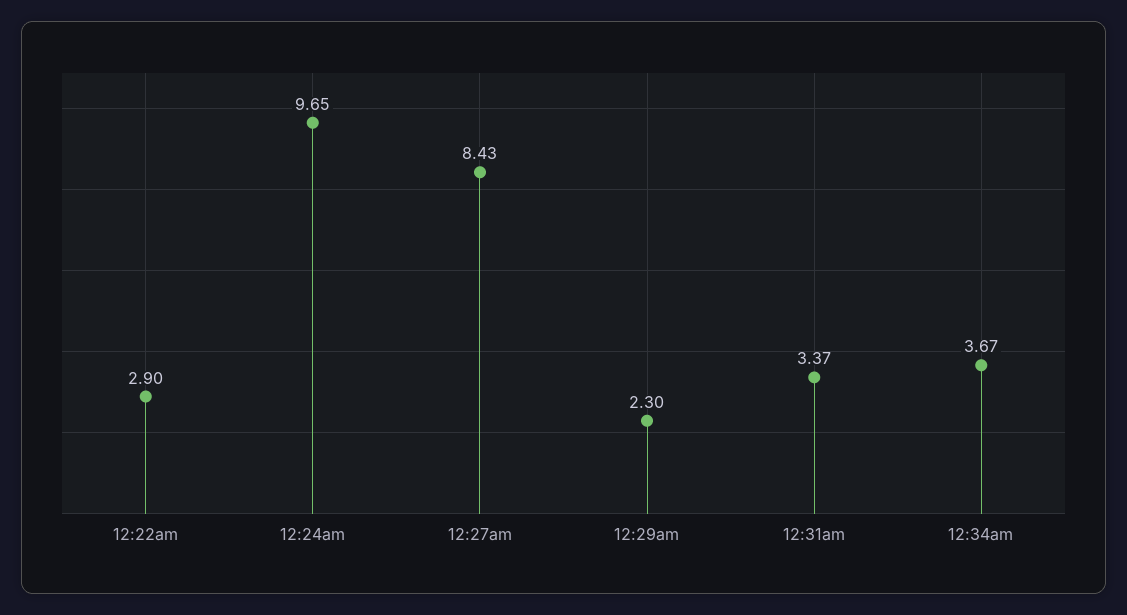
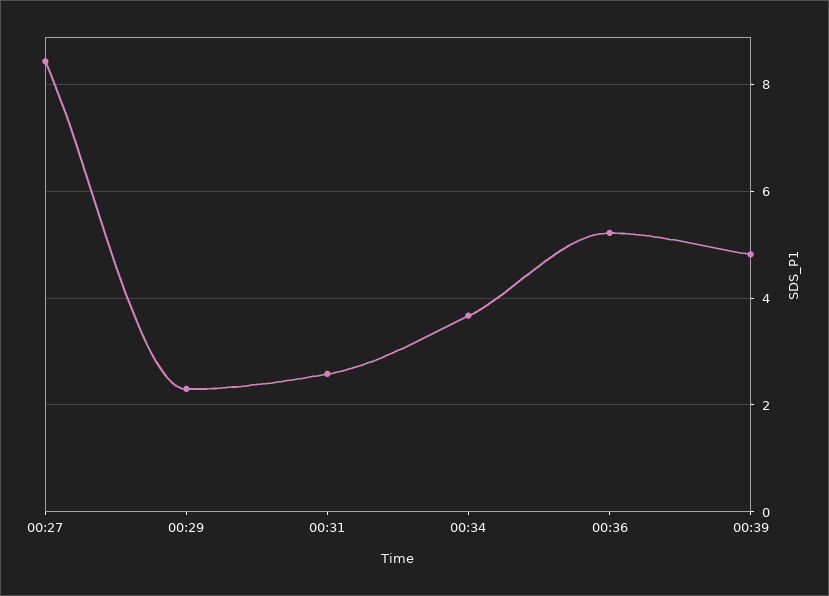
12:22am: 2.9 -> none
12:24am: 9.65 -> none
12:31am: 3.37 -> 2.6
00:36: none -> 5.2
00:39: none -> 4.8

